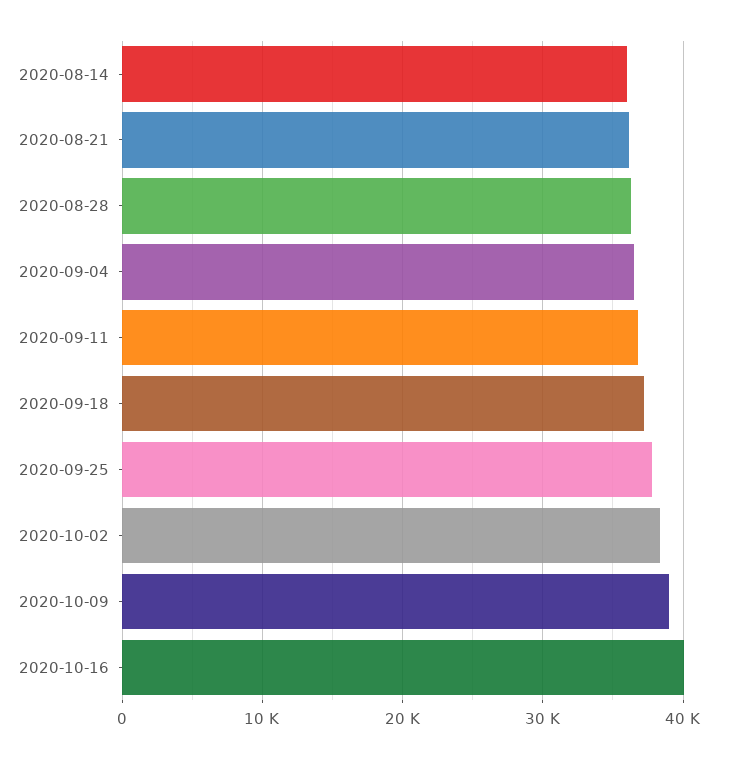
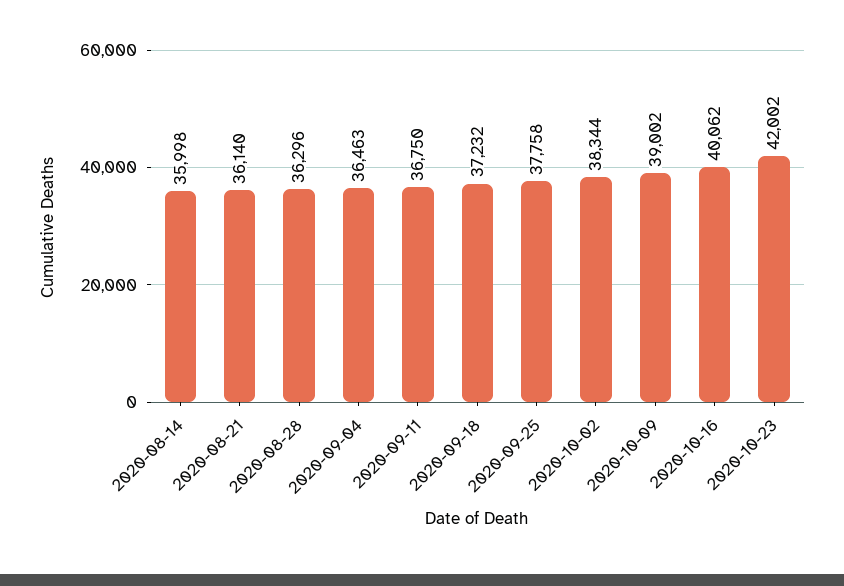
2020-10-23: none -> 42002

